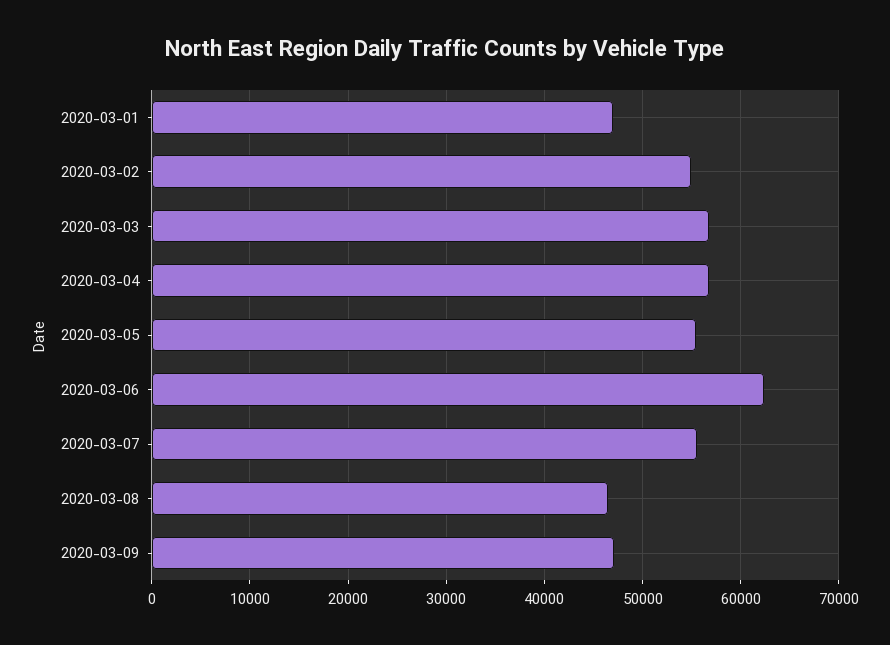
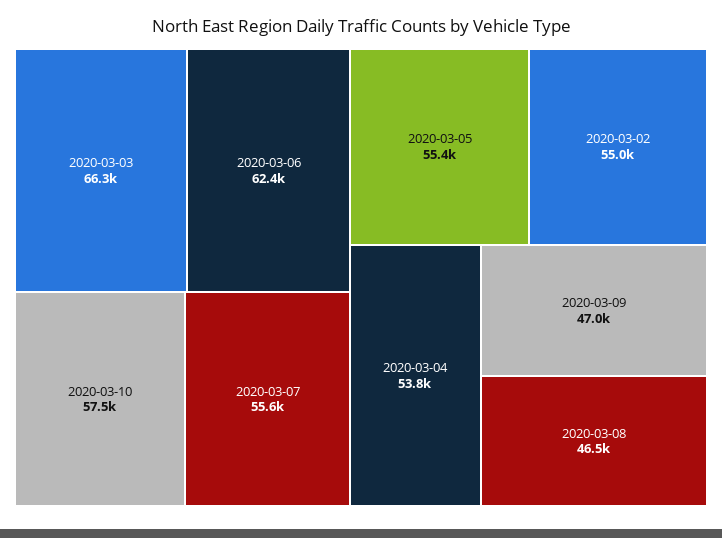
2020-03-01: 47000 -> none
2020-03-03: 57000 -> 66300
2020-03-04: 57000 -> 53800
2020-03-10: none -> 57500

